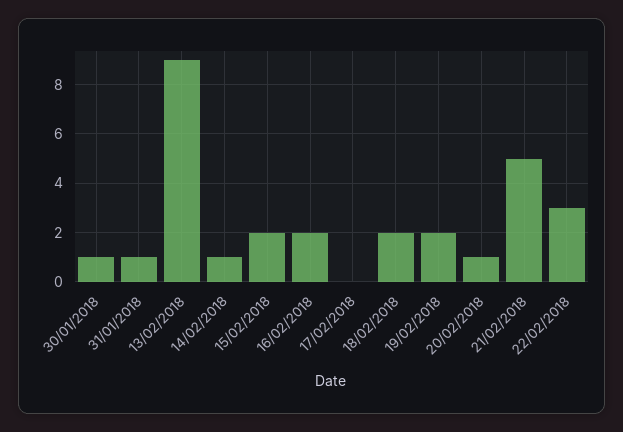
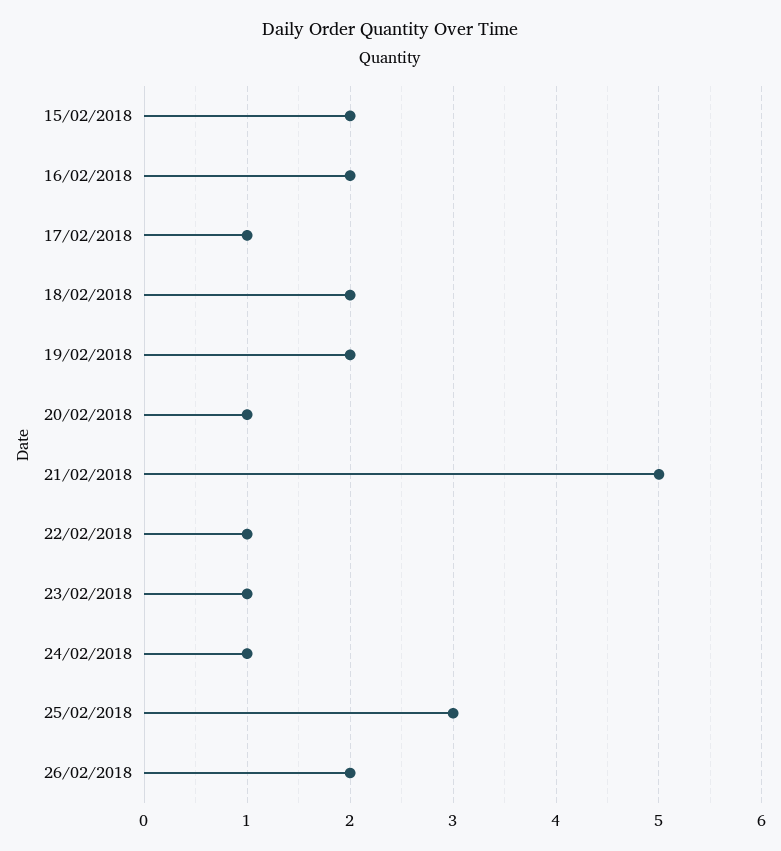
30/01/2018: 1 -> none
31/01/2018: 1 -> none
13/02/2018: 9 -> none
14/02/2018: 1 -> none
17/02/2018: 0 -> 1
22/02/2018: 3 -> 1
23/02/2018: none -> 1
24/02/2018: none -> 1
25/02/2018: none -> 3
26/02/2018: none -> 2

